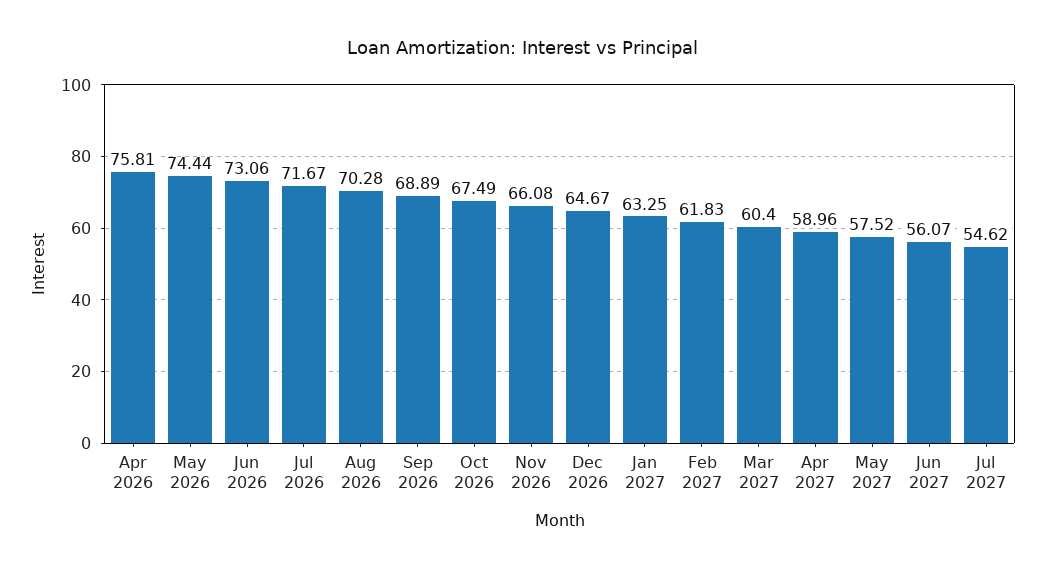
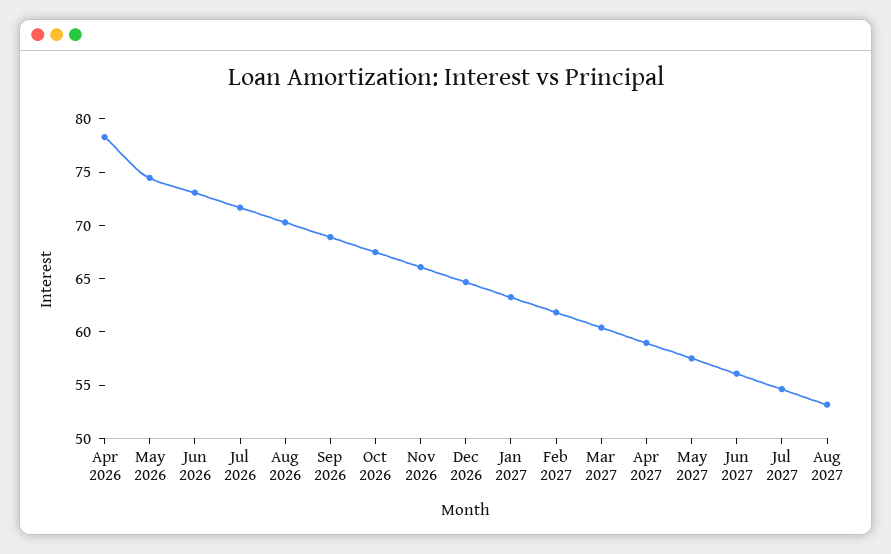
Apr 2026: 75.81 -> 78
Aug 2027: none -> 53

